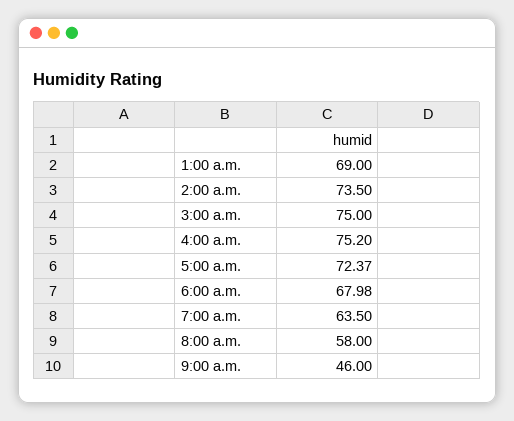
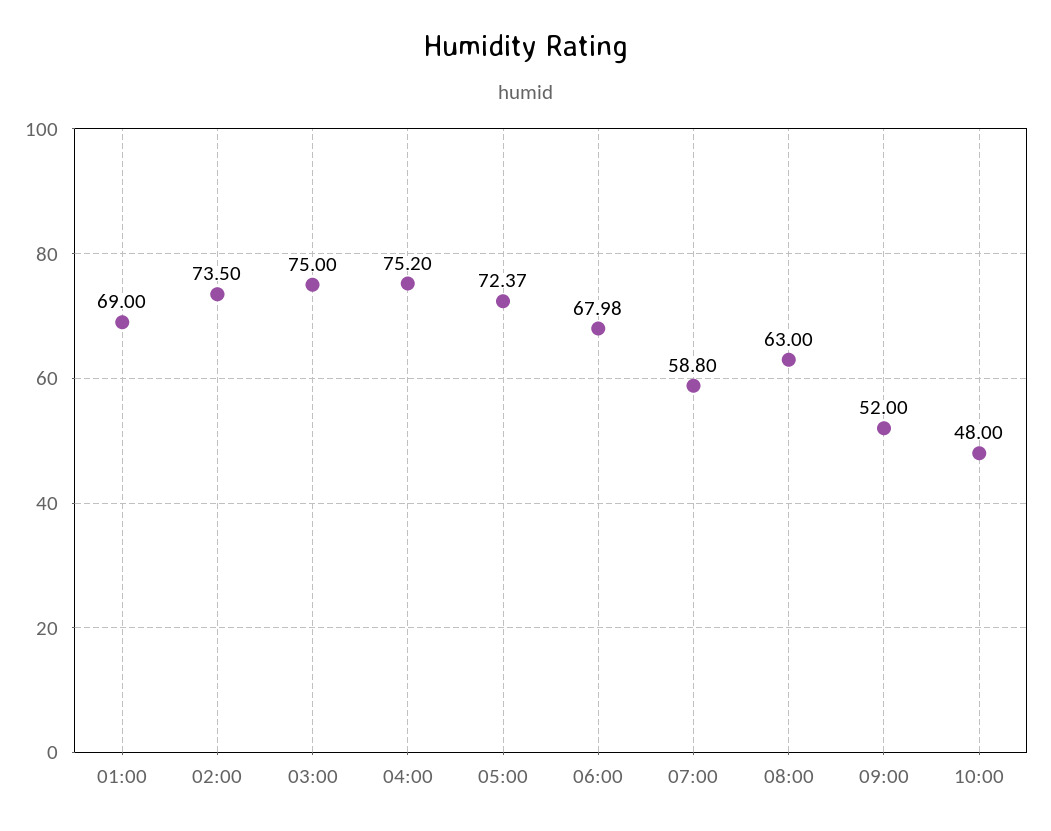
7:00 a.m.: 63.5 -> 58.8
8:00 a.m.: 58 -> 63
9:00 a.m.: 46 -> 52
10:00: none -> 48

